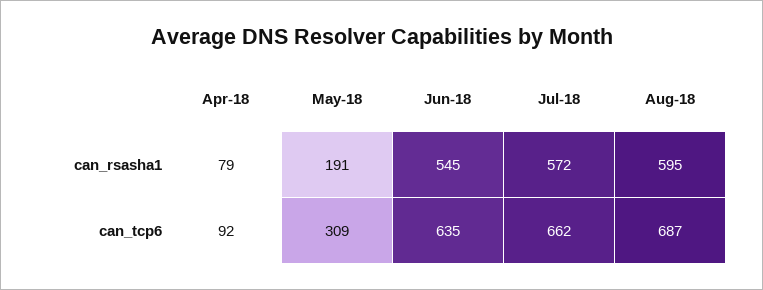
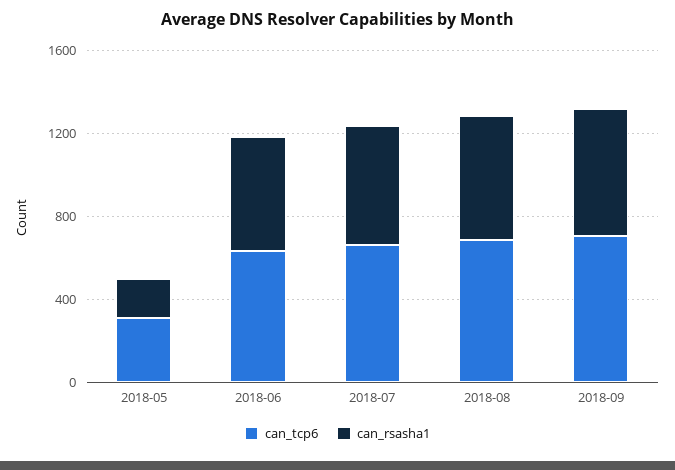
can_rsasha1, Apr-18: 79 -> none
can_tcp6, Apr-18: 92 -> none
can_tcp6, 2018-09: none -> 700
can_rsasha1, 2018-09: none -> 600

